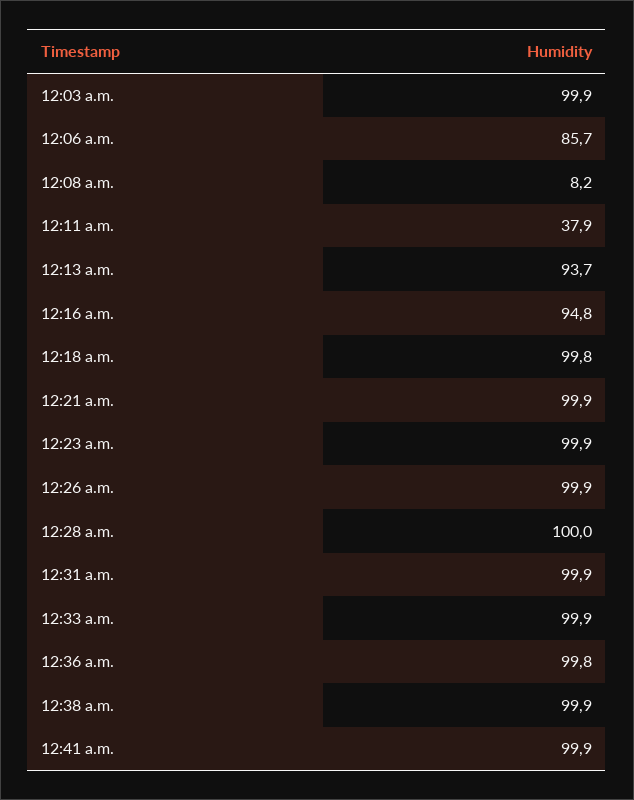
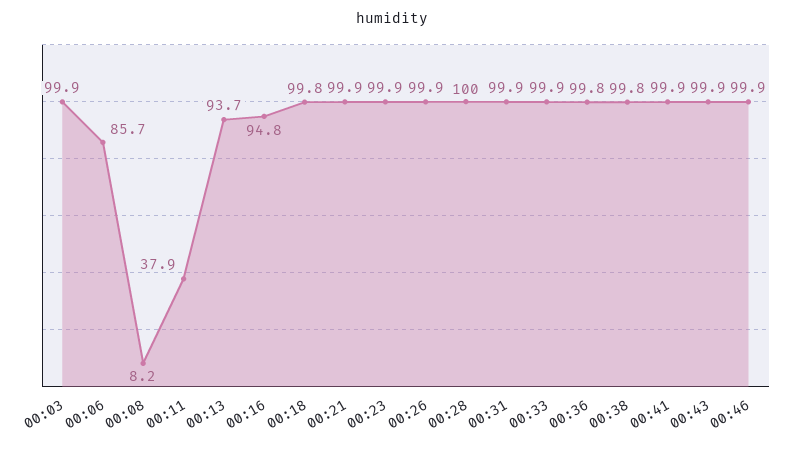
12:38 a.m.: 99.9 -> 99.8
00:43: none -> 99.9
00:46: none -> 99.9

